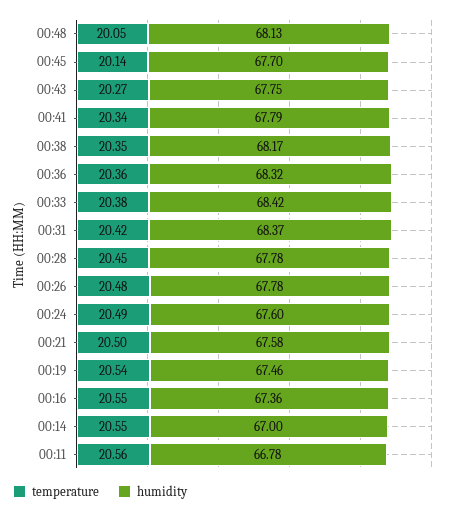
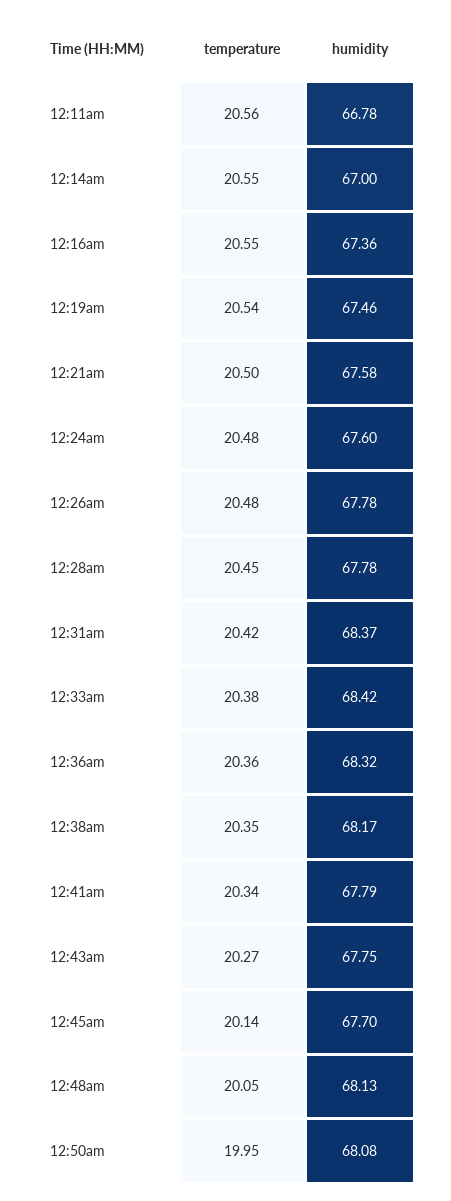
temperature, 00:24: 20.49 -> 20.48
temperature, 12:50am: none -> 19.95
humidity, 12:50am: none -> 68.08

